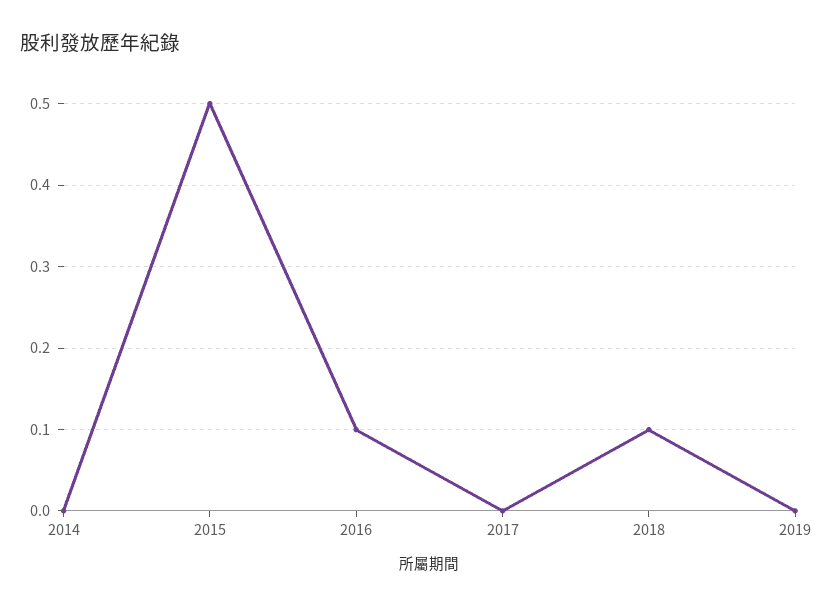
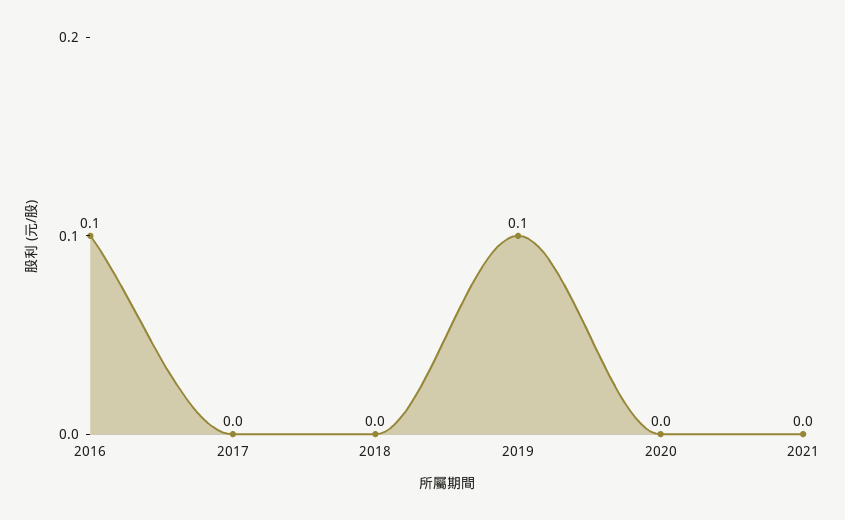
2014: 0 -> none
2015: 0.5 -> none
2018: 0.1 -> 0
2019: 0 -> 0.1
2020: none -> 0
2021: none -> 0

